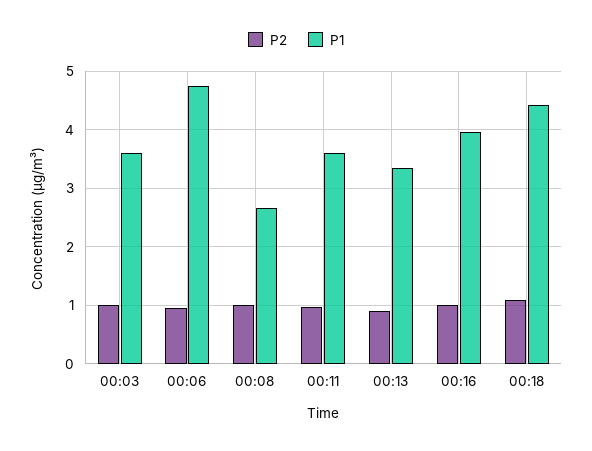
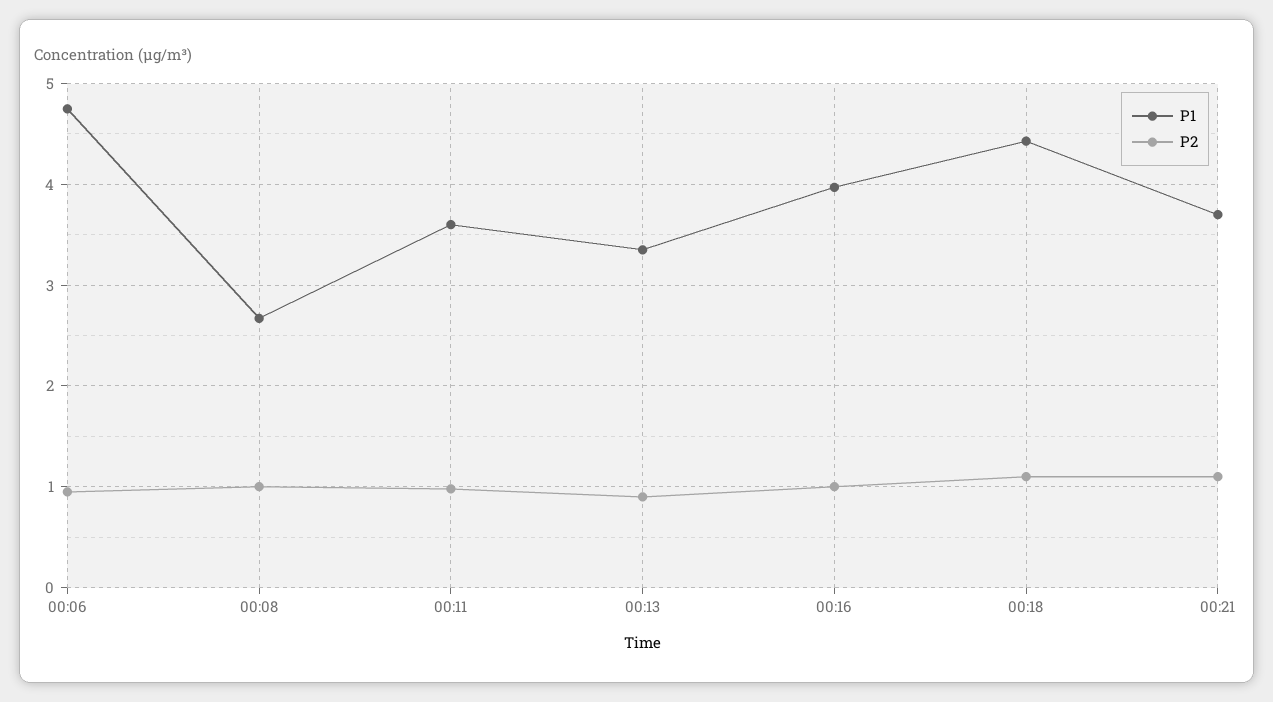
P2, 00:03: 1 -> none
P1, 00:03: 3.6 -> none
P1, 00:21: none -> 3.7
P2, 00:21: none -> 1.1

